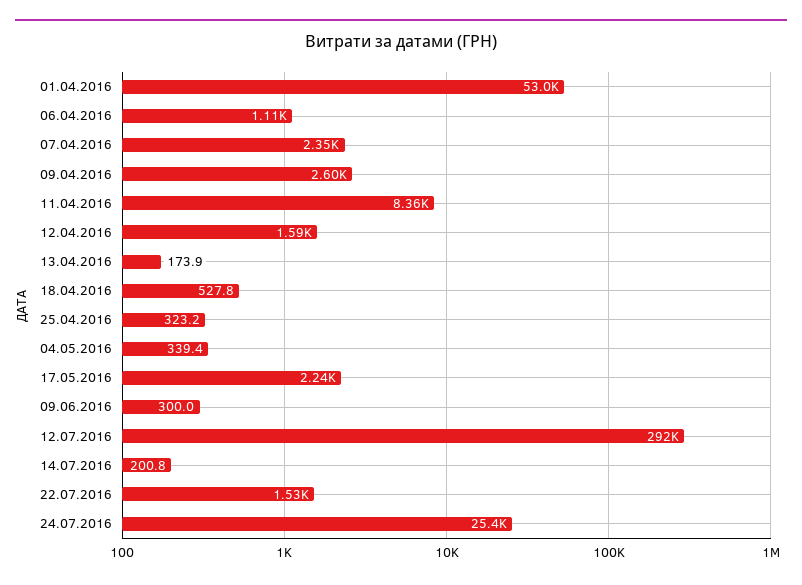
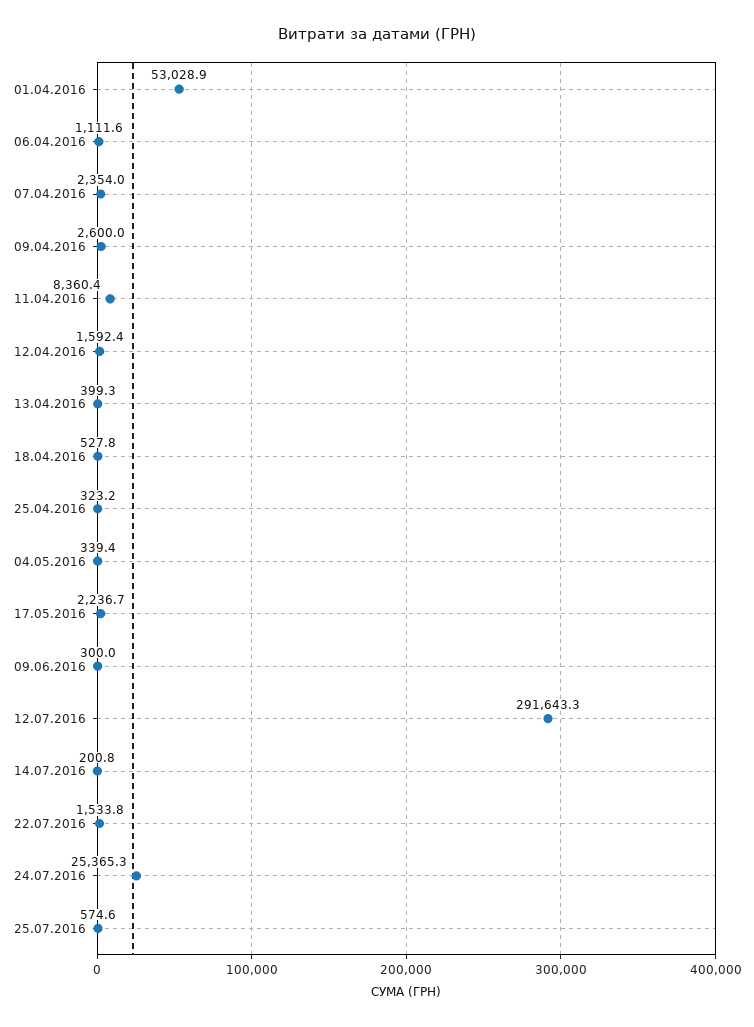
13.04.2016: 173.9 -> 399.3
25.07.2016: none -> 574.6

